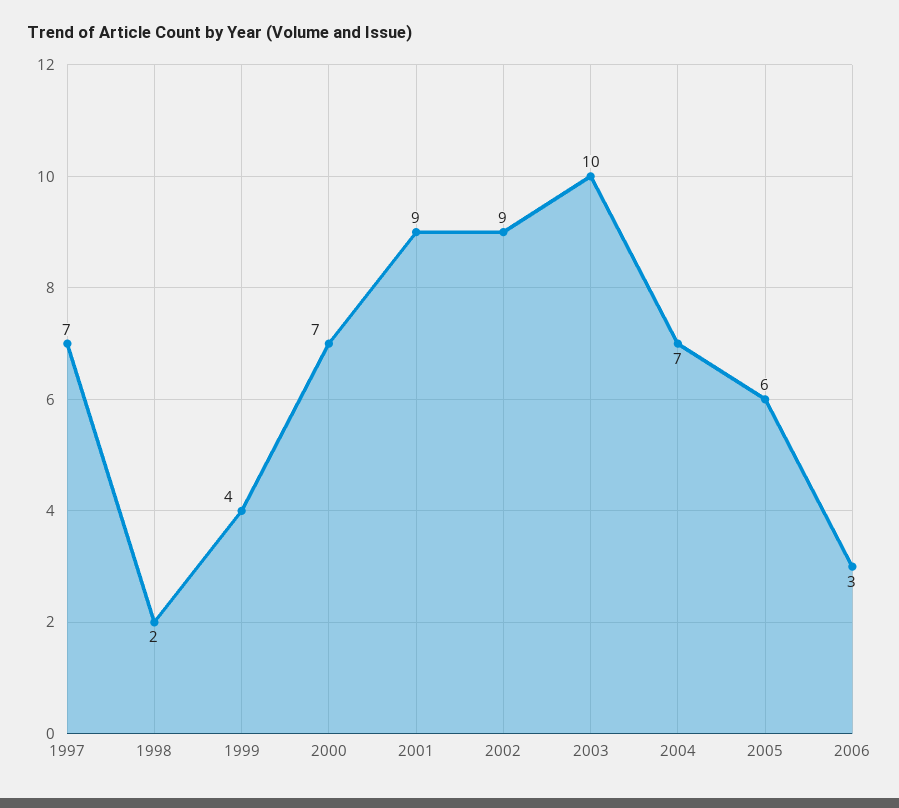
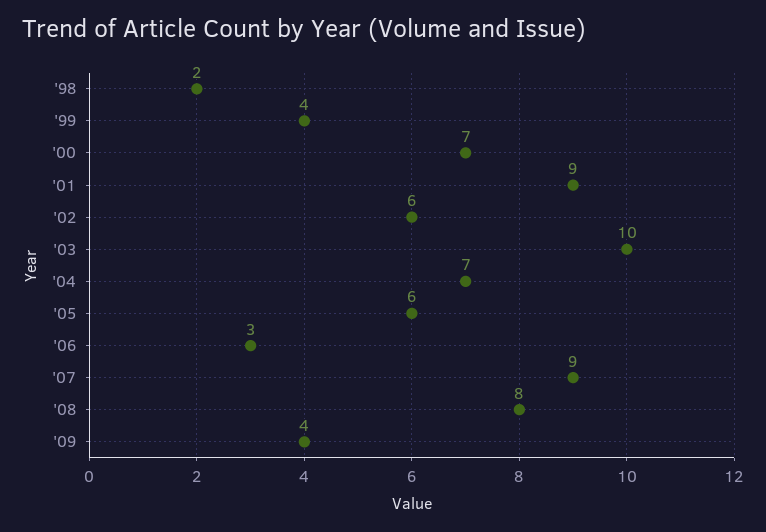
1997: 7 -> none
2002: 9 -> 6
'07: none -> 9
'08: none -> 8
'09: none -> 4

